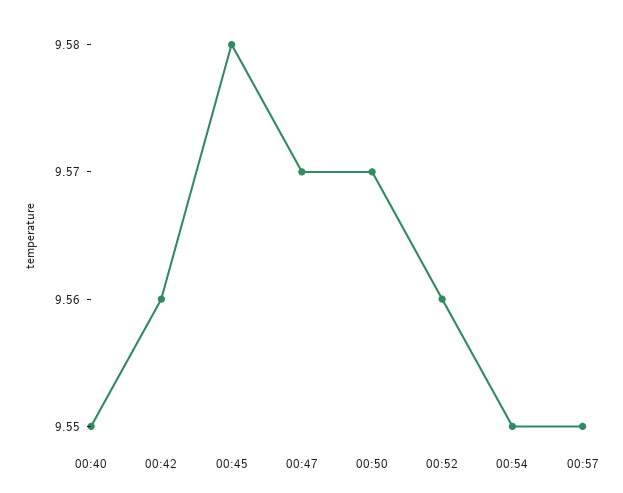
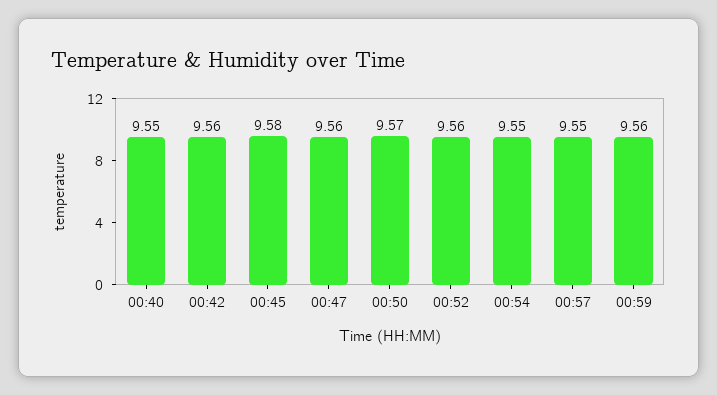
00:47: 9.57 -> 9.56
00:59: none -> 9.56

